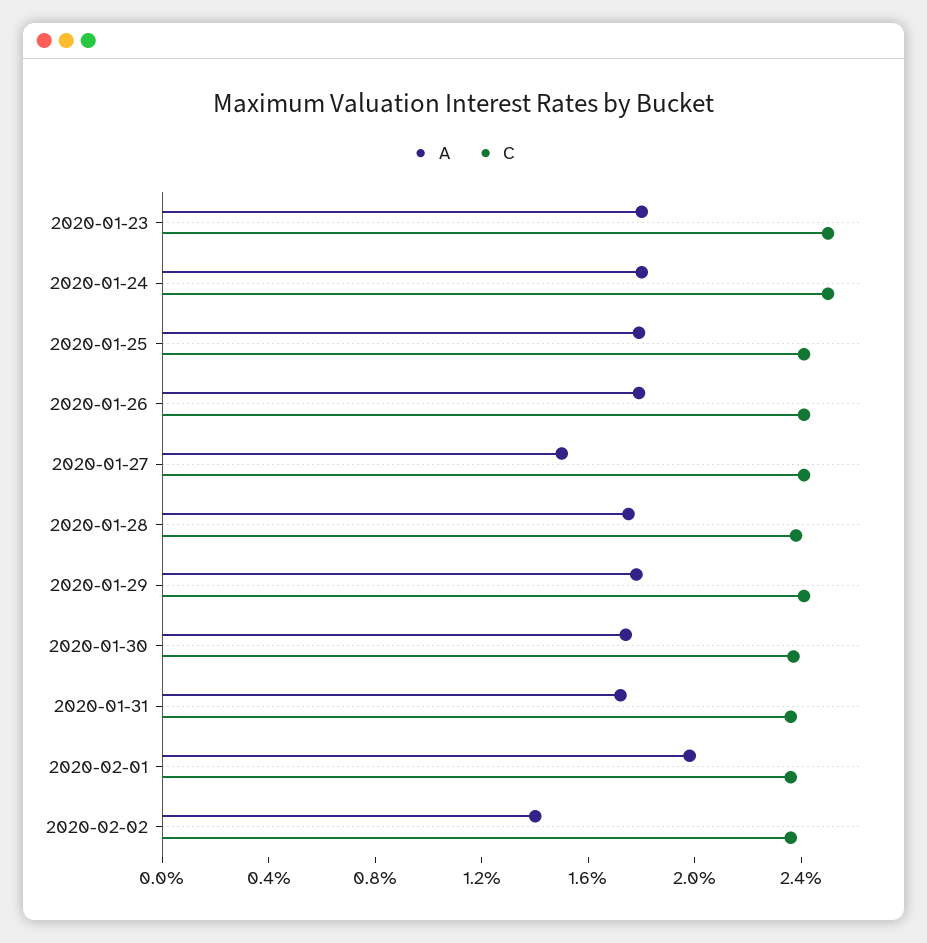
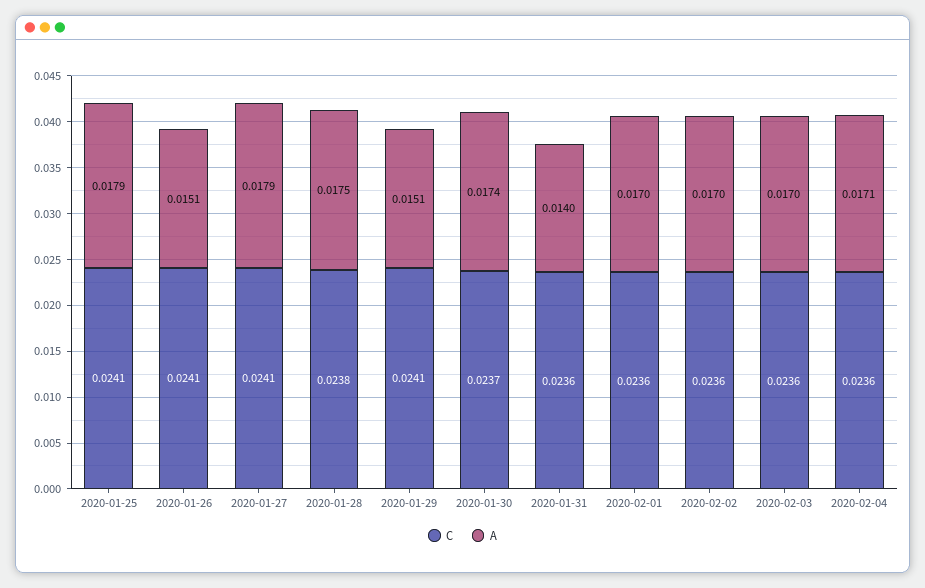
A, 2020-01-23: 0.018 -> none
C, 2020-01-23: 0.025 -> none
A, 2020-01-24: 0.018 -> none
C, 2020-01-24: 0.025 -> none
A, 2020-01-26: 0.018 -> 0.0151
A, 2020-01-27: 0.015 -> 0.0179
A, 2020-01-29: 0.018 -> 0.0151
A, 2020-01-31: 0.017 -> 0.014
A, 2020-02-01: 0.02 -> 0.017
A, 2020-02-02: 0.014 -> 0.017
C, 2020-02-03: none -> 0.0236
A, 2020-02-03: none -> 0.017
C, 2020-02-04: none -> 0.0236
A, 2020-02-04: none -> 0.0171

